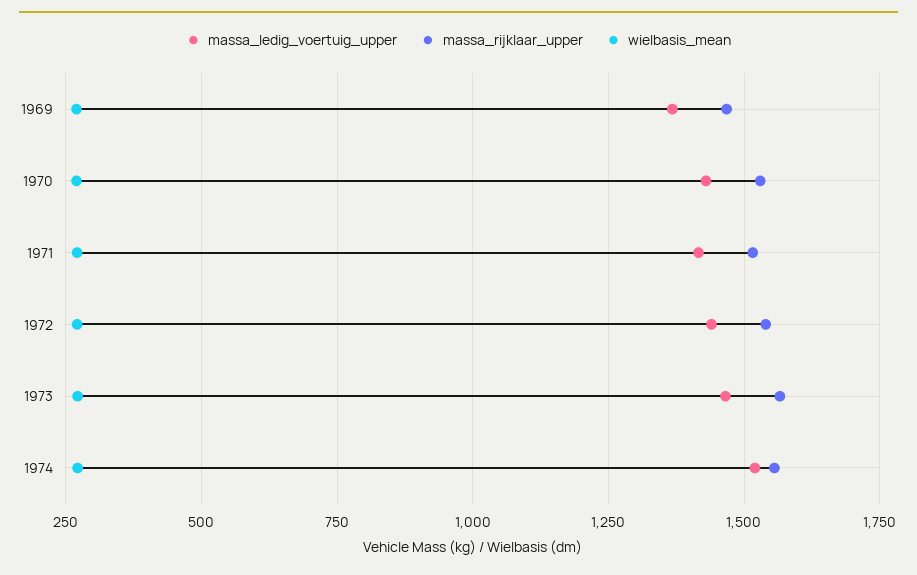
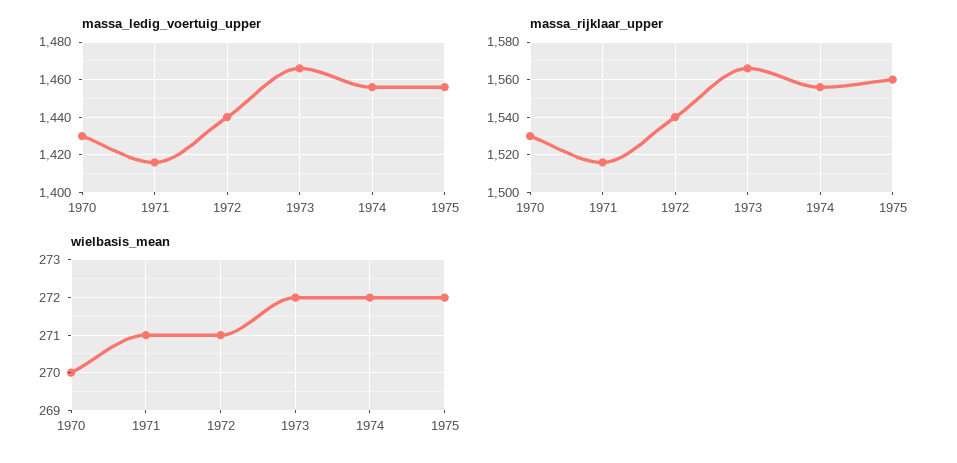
massa_ledig_voertuig_upper, 1969: 1375 -> none
massa_rijklaar_upper, 1969: 1475 -> none
wielbasis_mean, 1969: 275 -> none
massa_ledig_voertuig_upper, 1974: 1525 -> 1455
massa_ledig_voertuig_upper, 1975: none -> 1455
massa_rijklaar_upper, 1975: none -> 1560
wielbasis_mean, 1975: none -> 272

